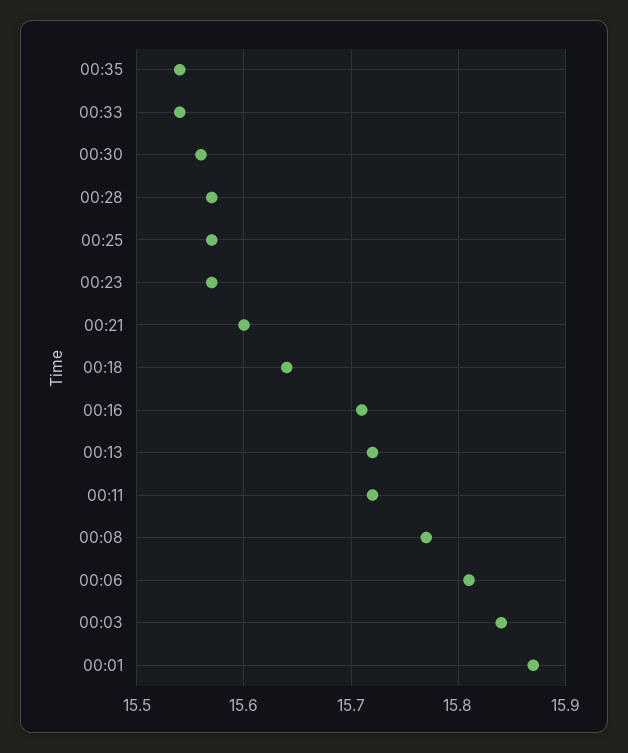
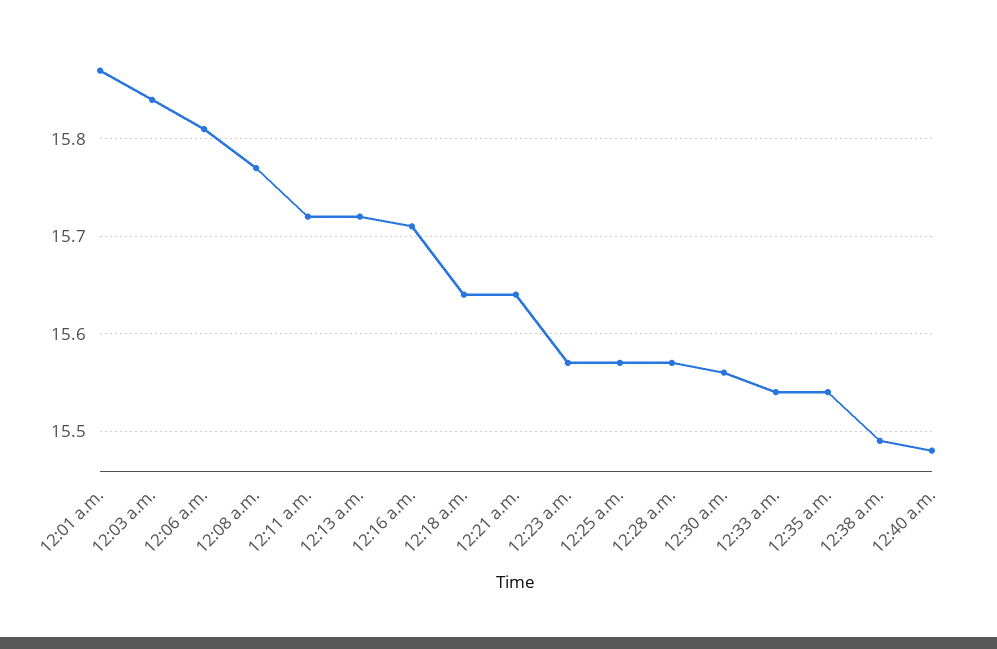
00:21: 15.6 -> 15.64
12:38 a.m.: none -> 15.49
12:40 a.m.: none -> 15.48

